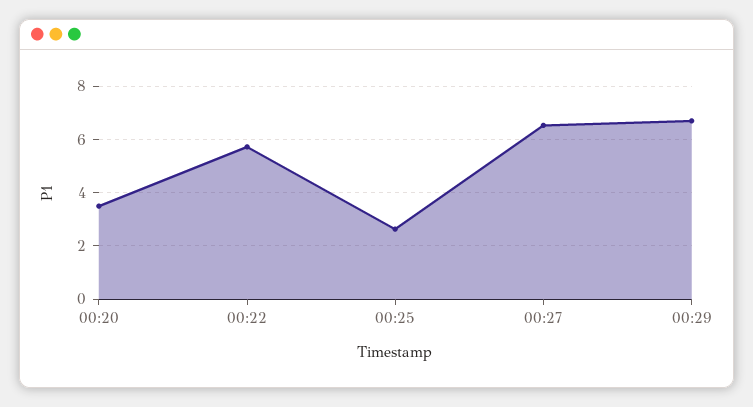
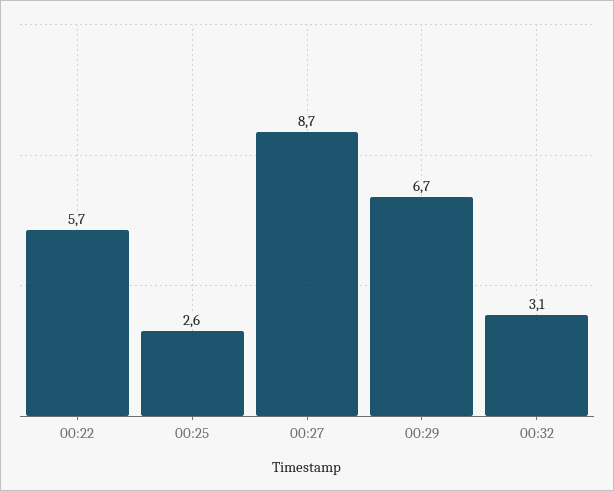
00:20: 3.5 -> none
00:27: 6.5 -> 8.7
00:32: none -> 3.1

